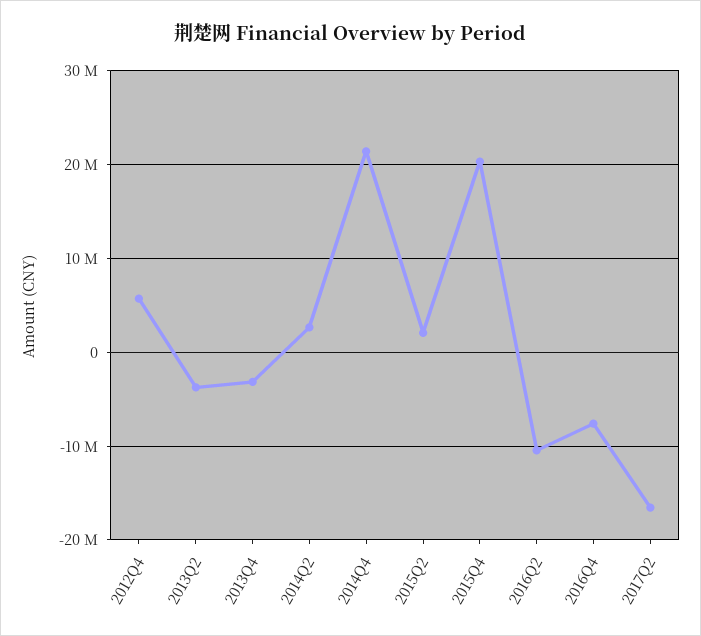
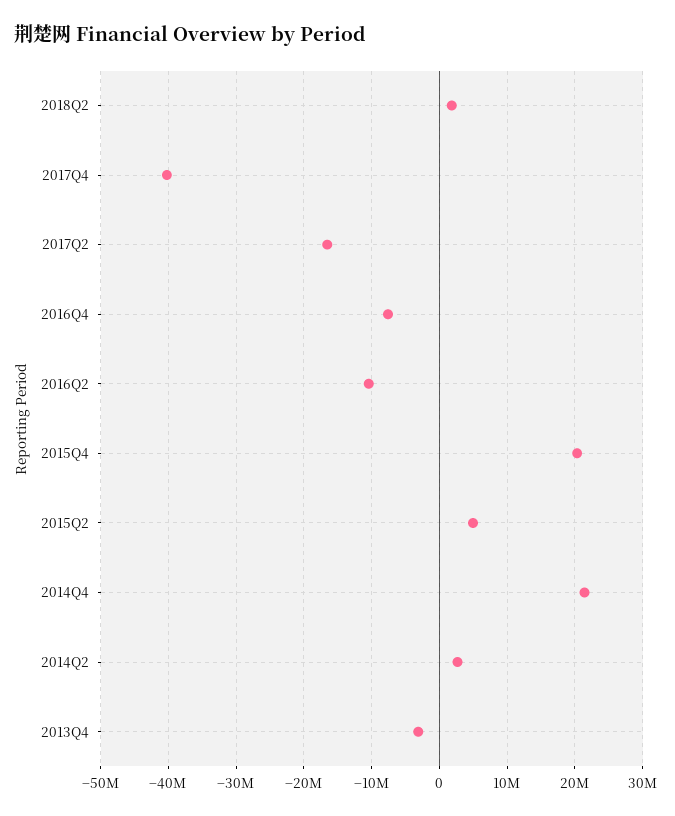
2012Q4: 6000000 -> none
2013Q2: -4000000 -> none
2015Q2: 2000000 -> 5000000
2018Q2: none -> 2000000
2017Q4: none -> -40000000

